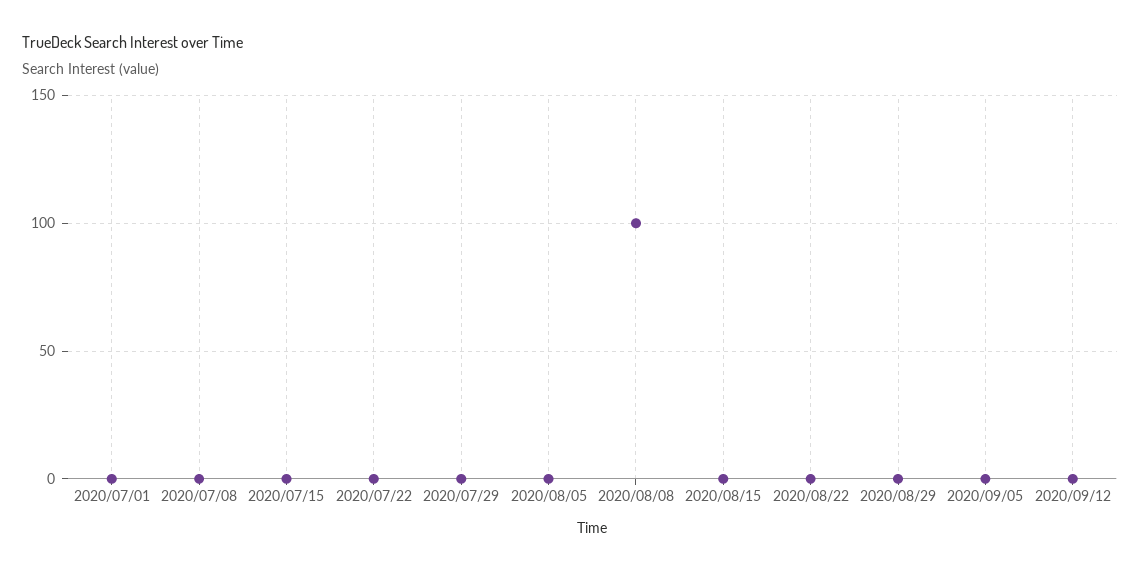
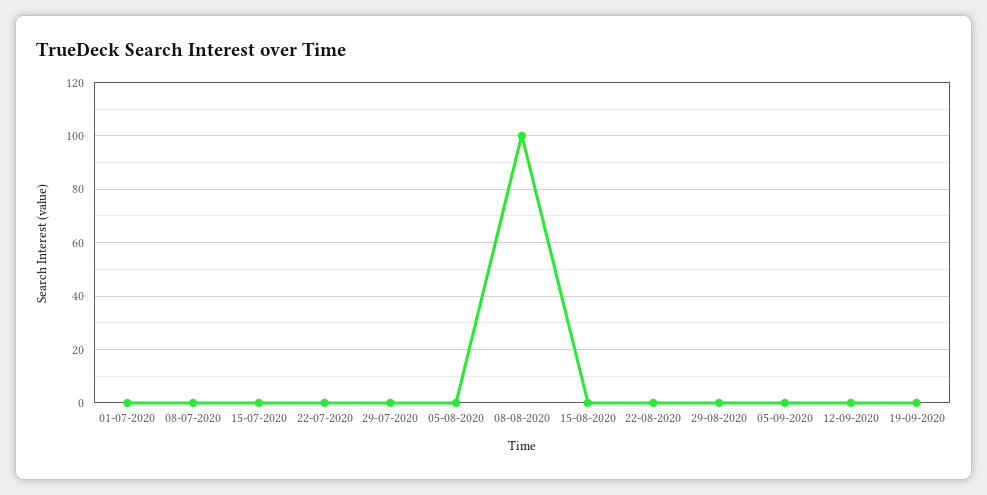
19-09-2020: none -> 0

